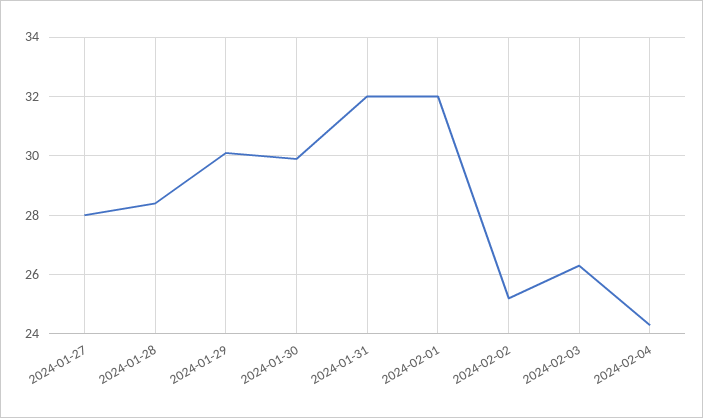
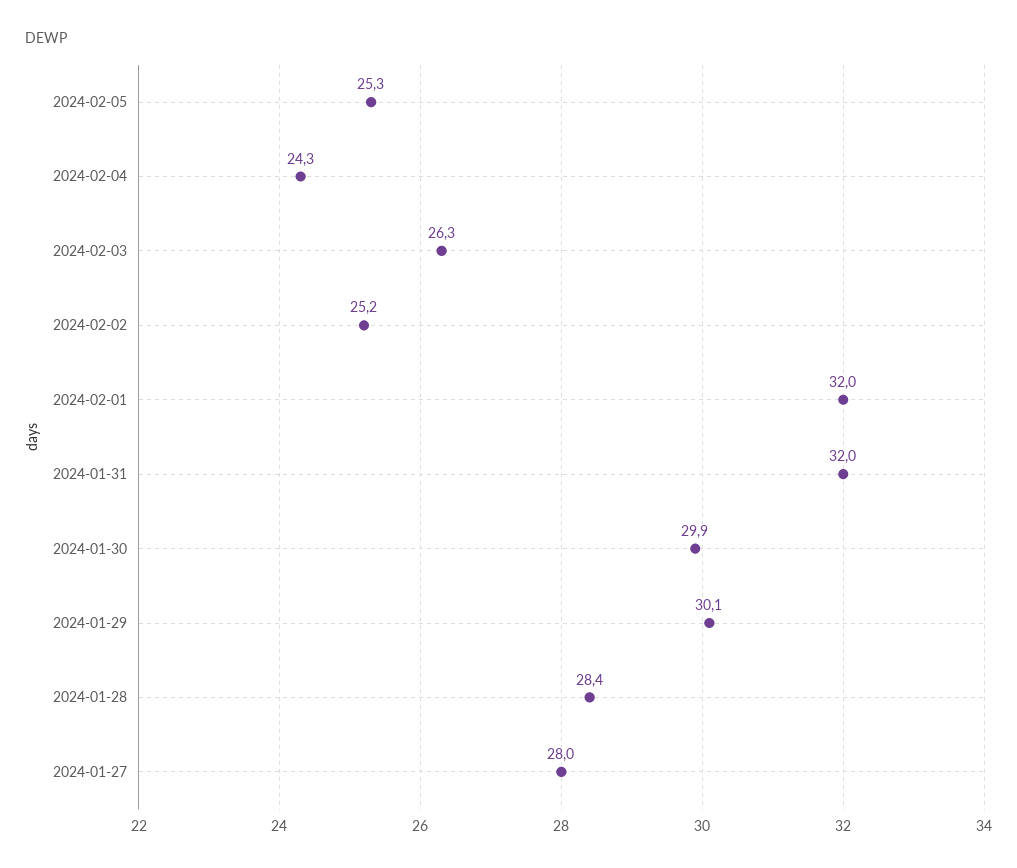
2024-02-05: none -> 25.3

